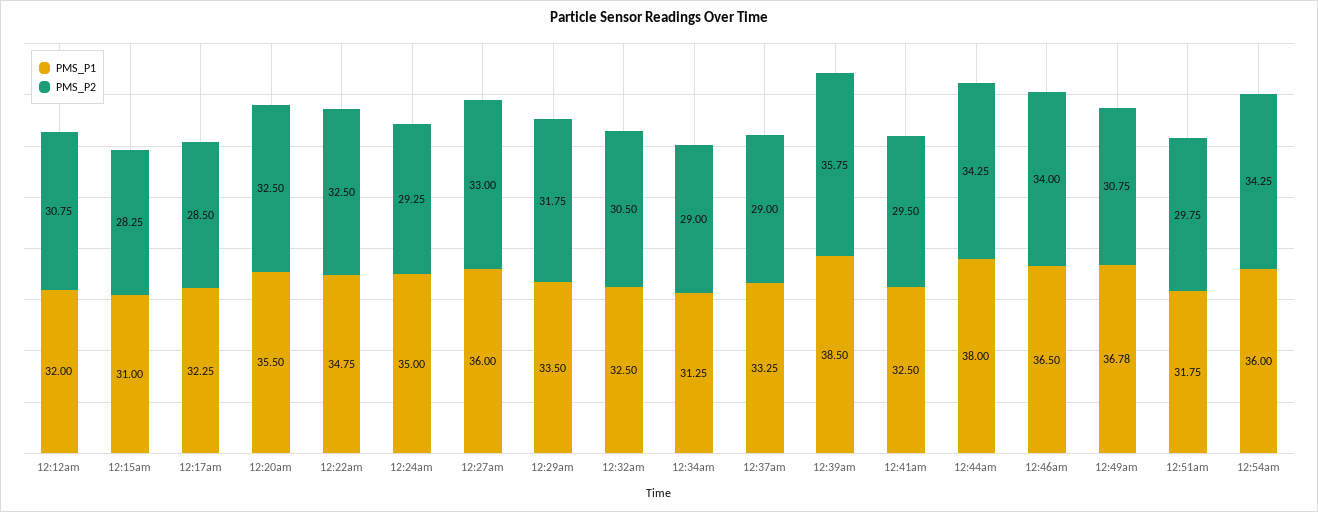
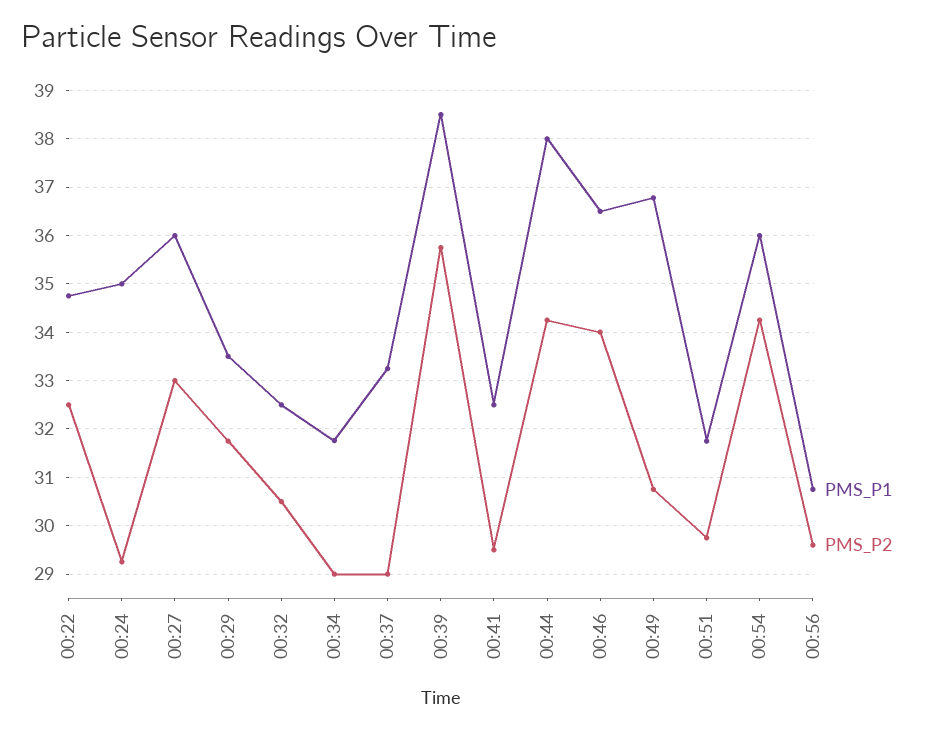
PMS_P1, 12:12am: 32 -> none
PMS_P2, 12:12am: 30.75 -> none
PMS_P1, 12:15am: 31 -> none
PMS_P2, 12:15am: 28.25 -> none
PMS_P1, 12:17am: 32.25 -> none
PMS_P2, 12:17am: 28.5 -> none
PMS_P1, 12:20am: 35.5 -> none
PMS_P2, 12:20am: 32.5 -> none
PMS_P1, 12:34am: 31.25 -> 31.8
PMS_P1, 00:56: none -> 30.8
PMS_P2, 00:56: none -> 29.6

